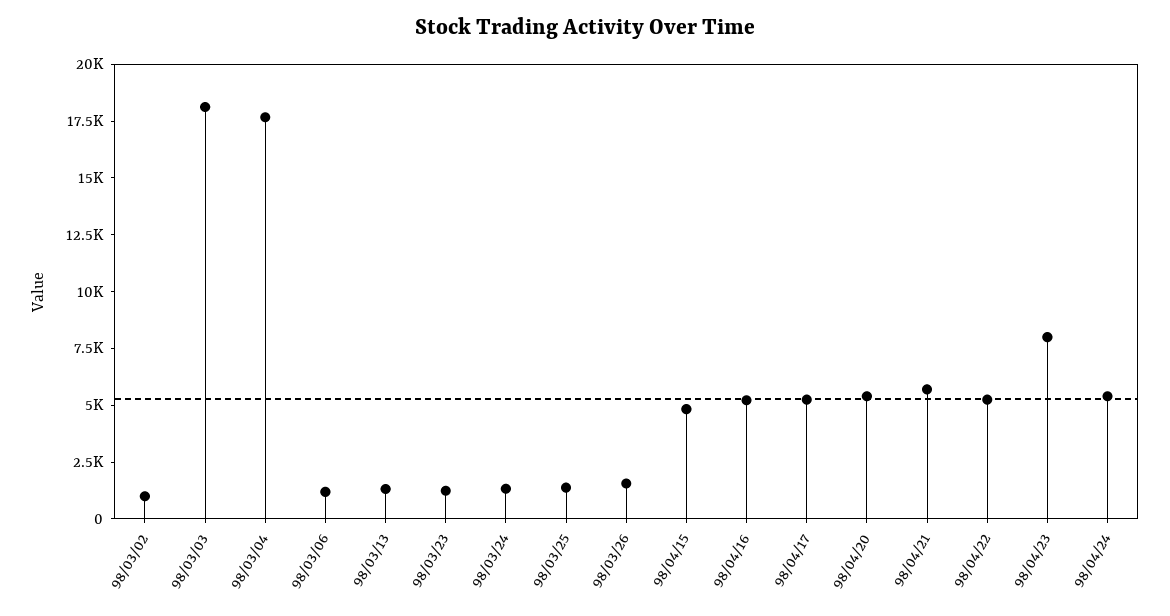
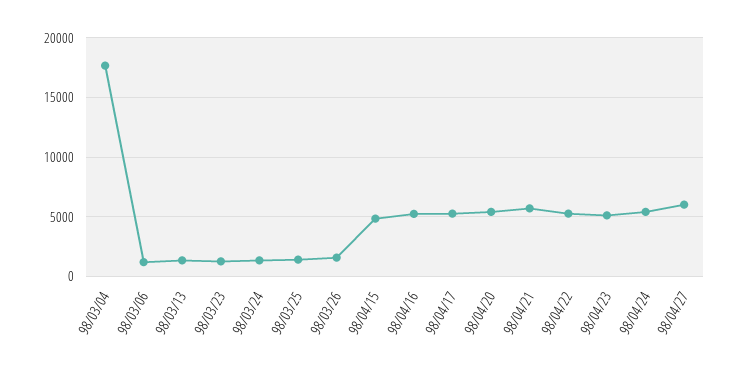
98/03/02: 1000 -> none
98/03/03: 18000 -> none
98/04/23: 8000 -> 5000
98/04/27: none -> 6000

